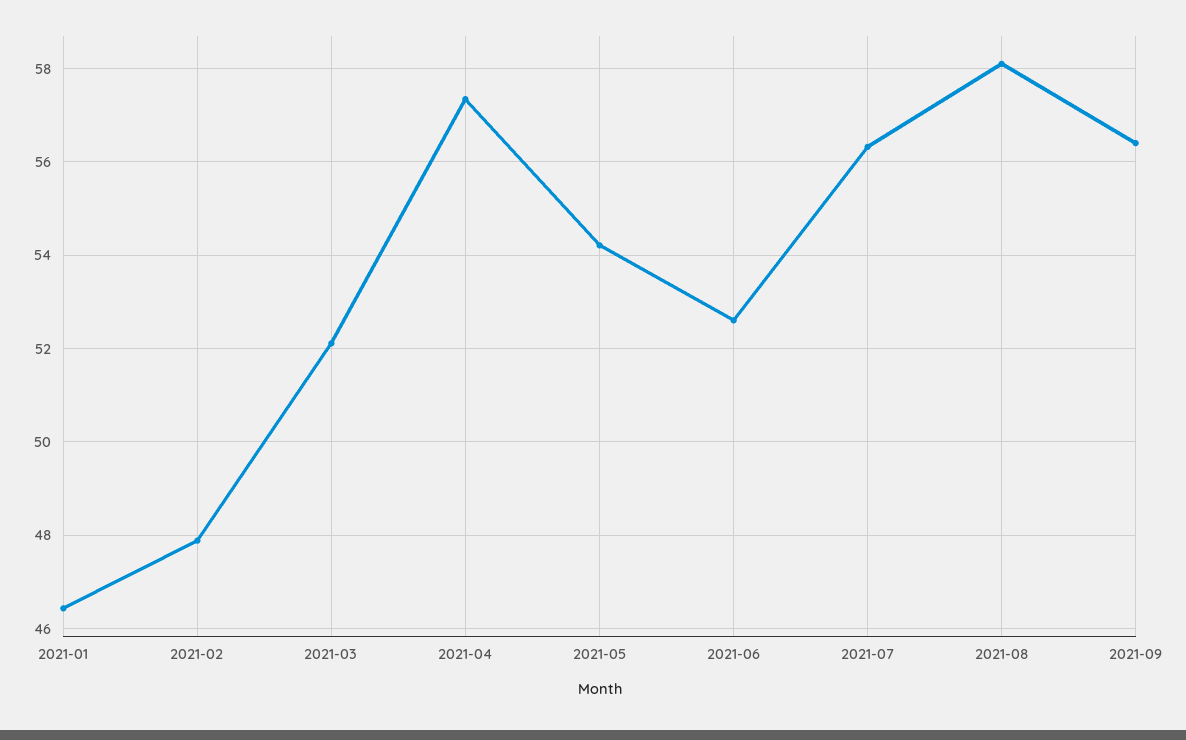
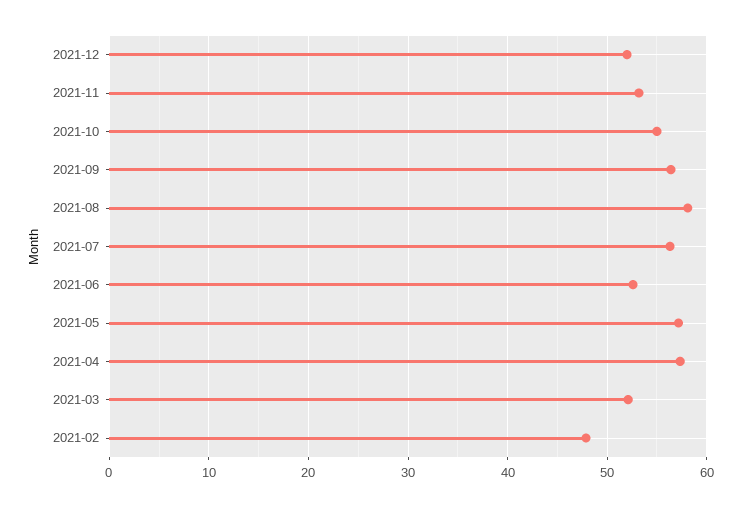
2021-01: 46.4 -> none
2021-05: 54.2 -> 57
2021-12: none -> 52
2021-11: none -> 53
2021-10: none -> 55

